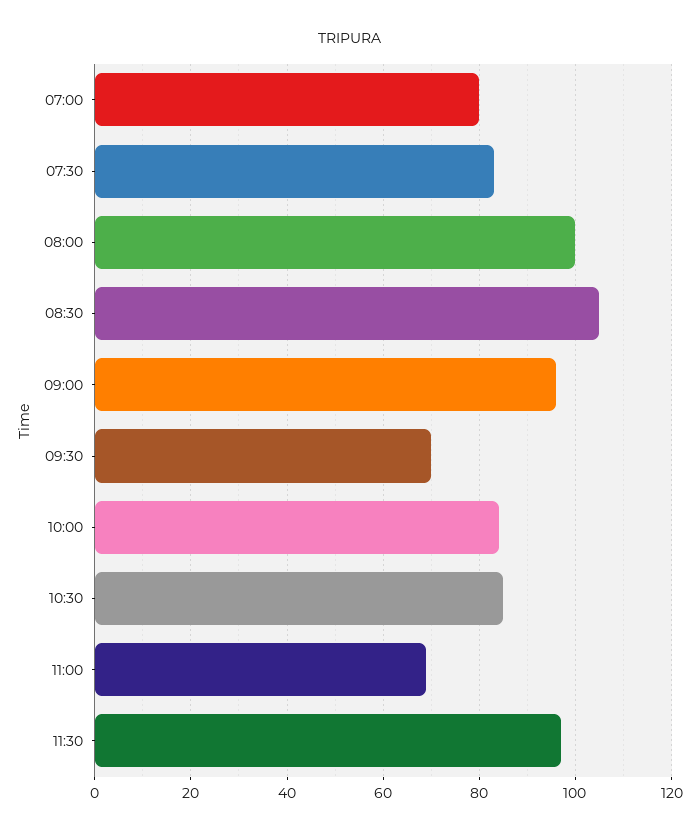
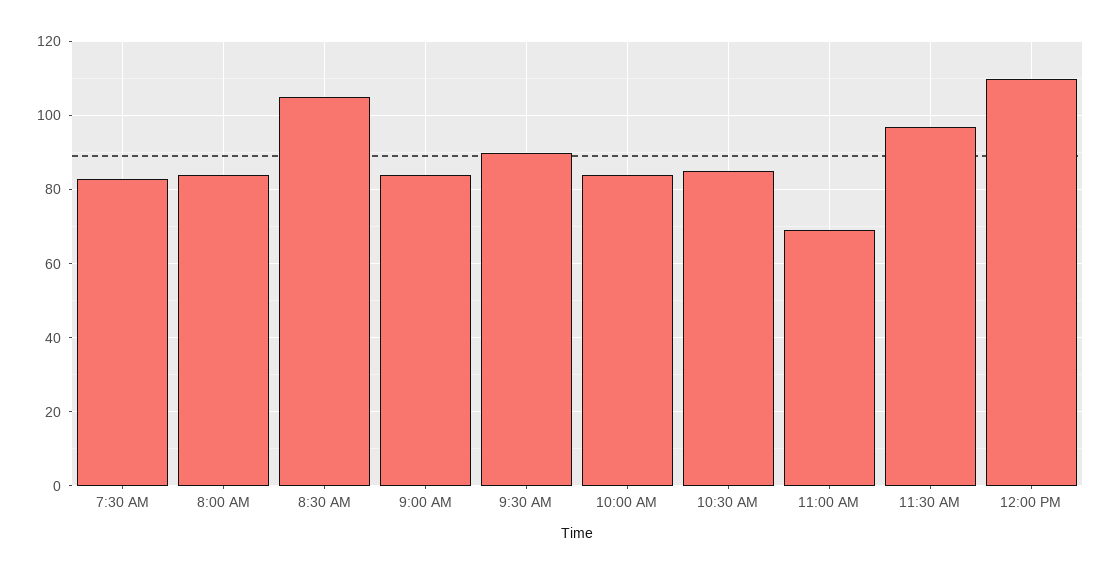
07:00: 80 -> none
08:00: 100 -> 85
09:00: 95 -> 85
09:30: 70 -> 90
12:00 PM: none -> 110

